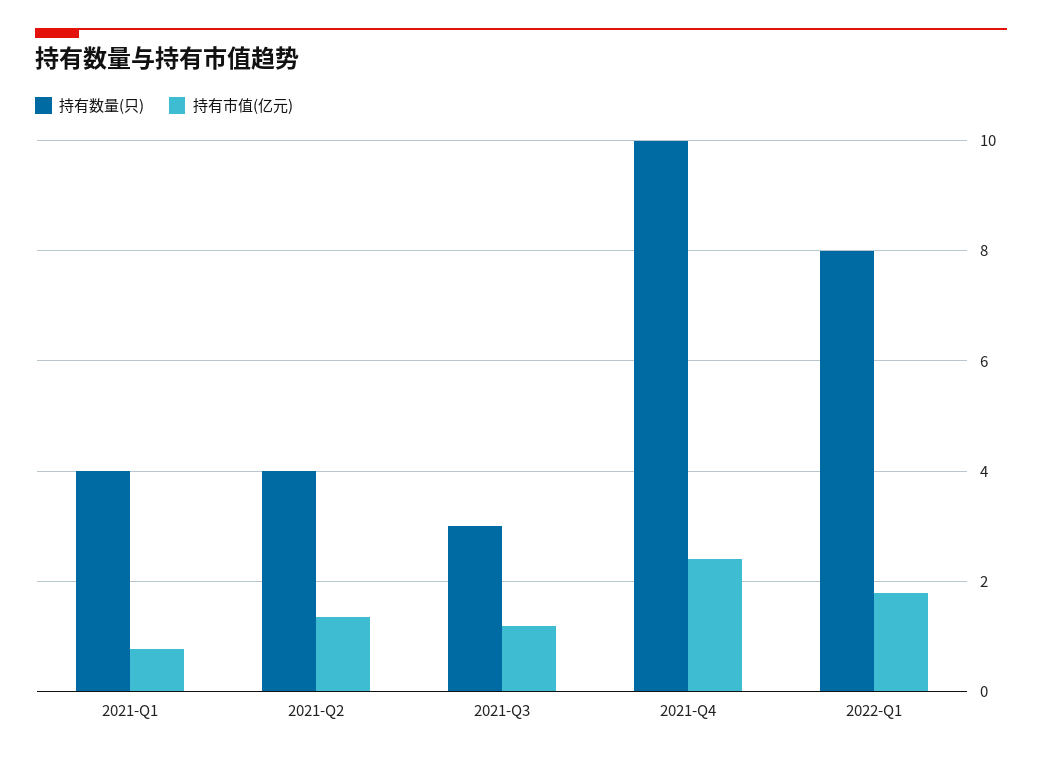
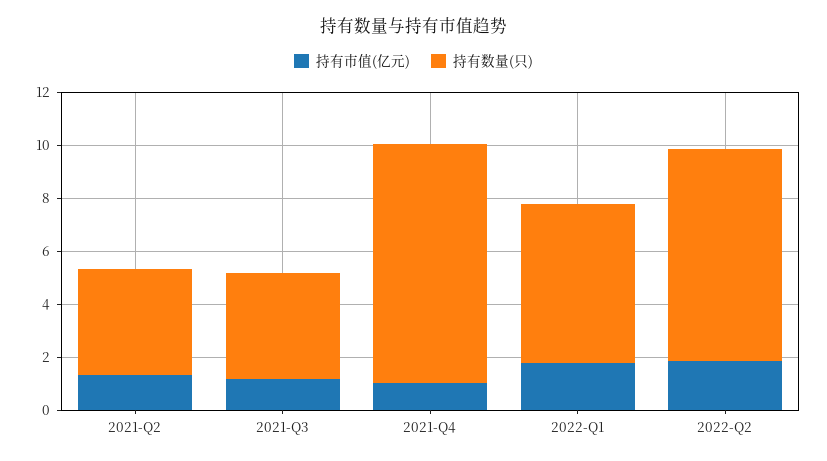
持有数量(只), 2021-Q1: 4 -> none
持有市值(亿元), 2021-Q1: 0.8 -> none
持有数量(只), 2021-Q3: 3 -> 4
持有数量(只), 2021-Q4: 10 -> 9
持有市值(亿元), 2021-Q4: 2.4 -> 1
持有数量(只), 2022-Q1: 8 -> 6
持有市值(亿元), 2022-Q2: none -> 2
持有数量(只), 2022-Q2: none -> 8

